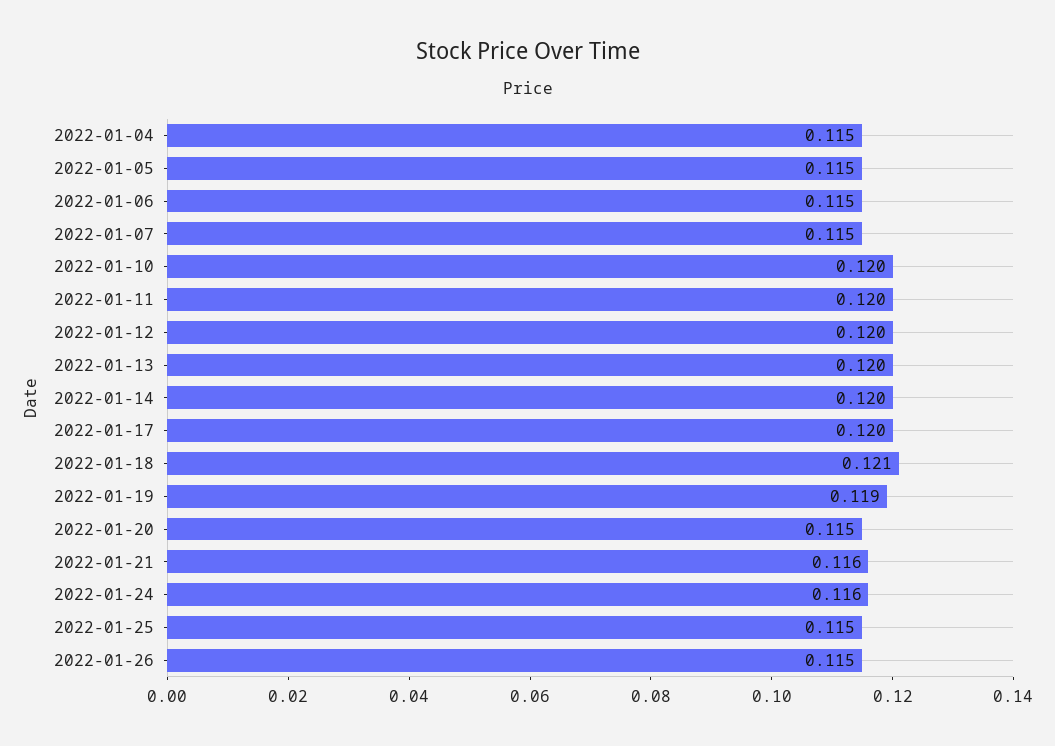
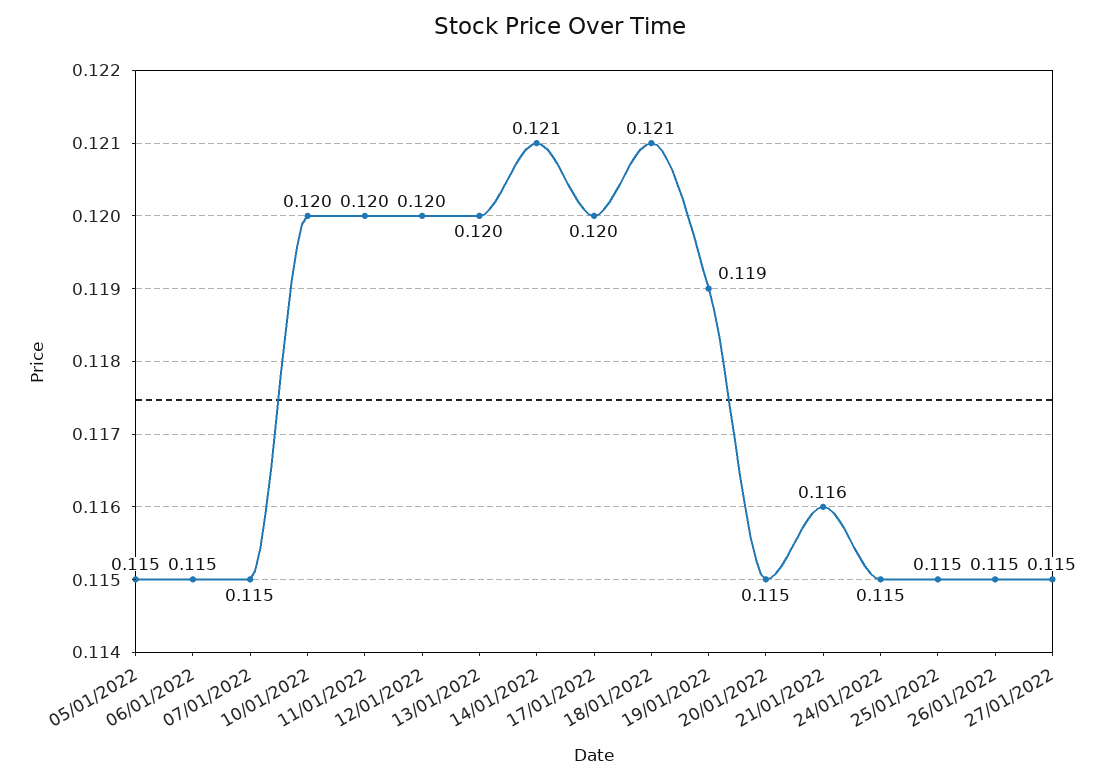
2022-01-04: 0.115 -> none
2022-01-14: 0.12 -> 0.121
2022-01-24: 0.116 -> 0.115
27/01/2022: none -> 0.115

